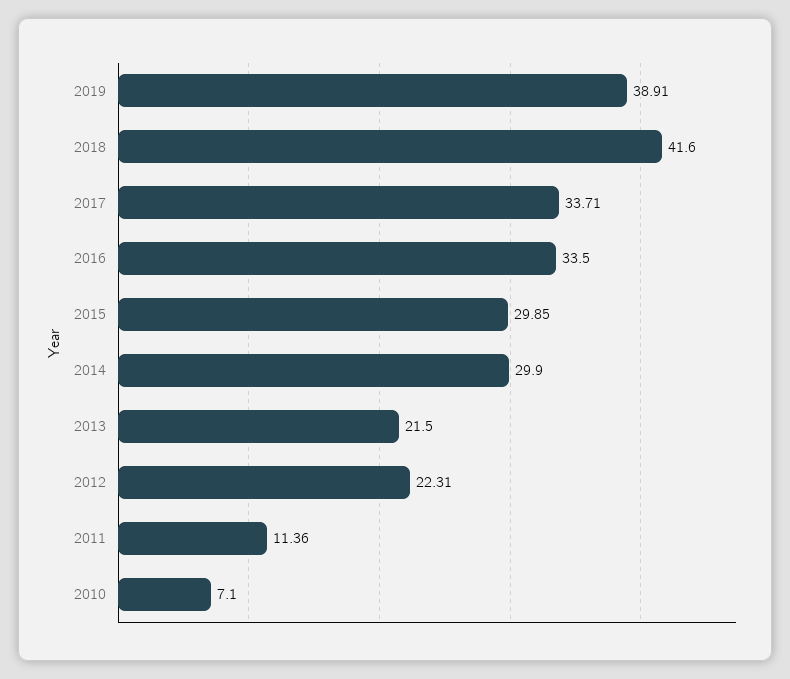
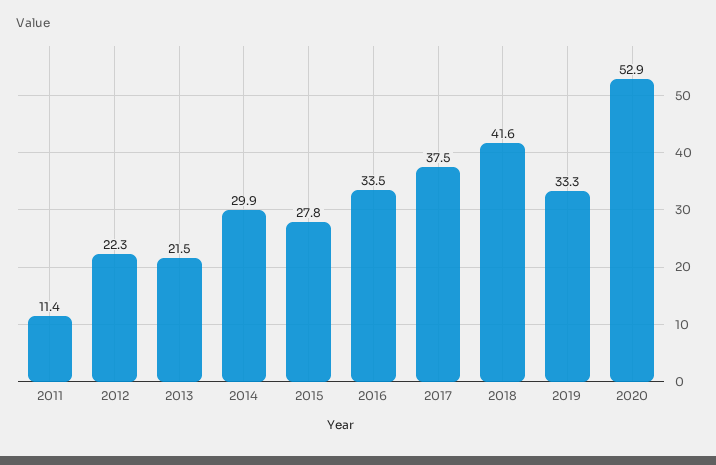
2019: 38.91 -> 33.3
2017: 33.71 -> 37.5
2015: 29.85 -> 27.8
2010: 7.1 -> none
2020: none -> 52.9

